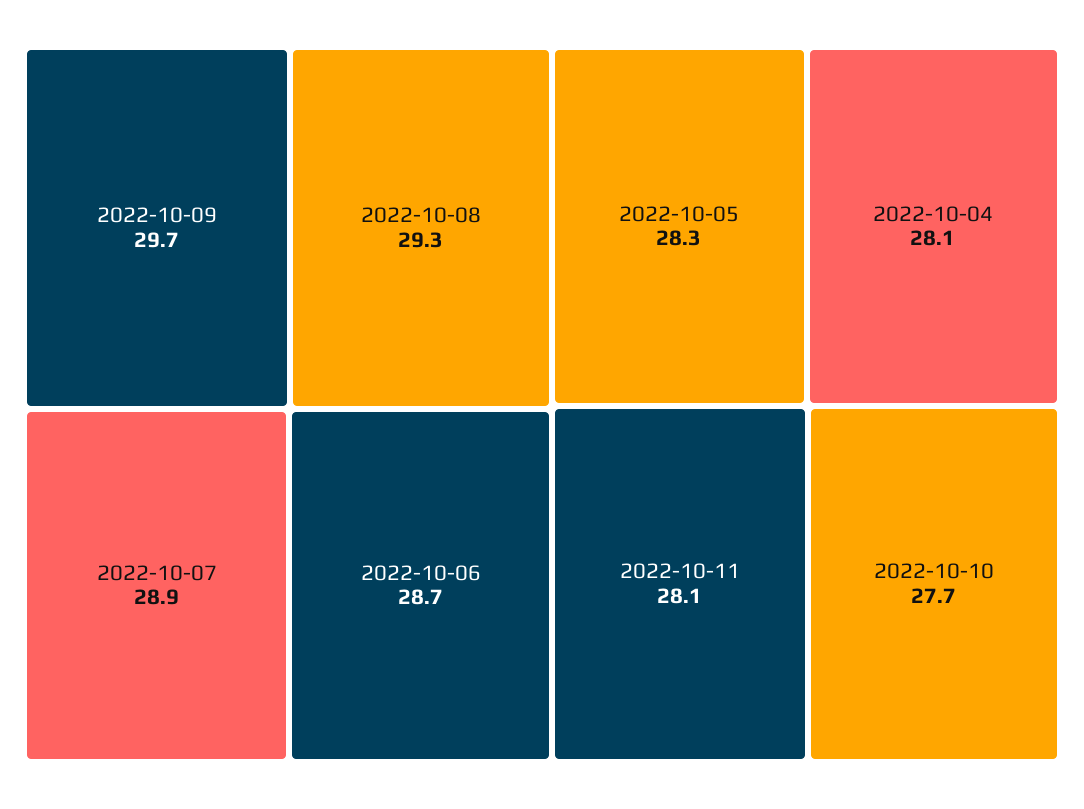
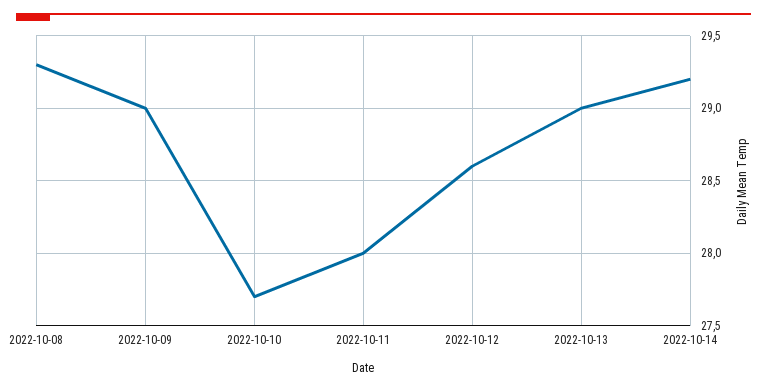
2022-10-09: 29.7 -> 29
2022-10-07: 28.9 -> none
2022-10-06: 28.7 -> none
2022-10-05: 28.3 -> none
2022-10-04: 28.1 -> none
2022-10-11: 28.1 -> 28
2022-10-12: none -> 28.6
2022-10-13: none -> 29
2022-10-14: none -> 29.2

